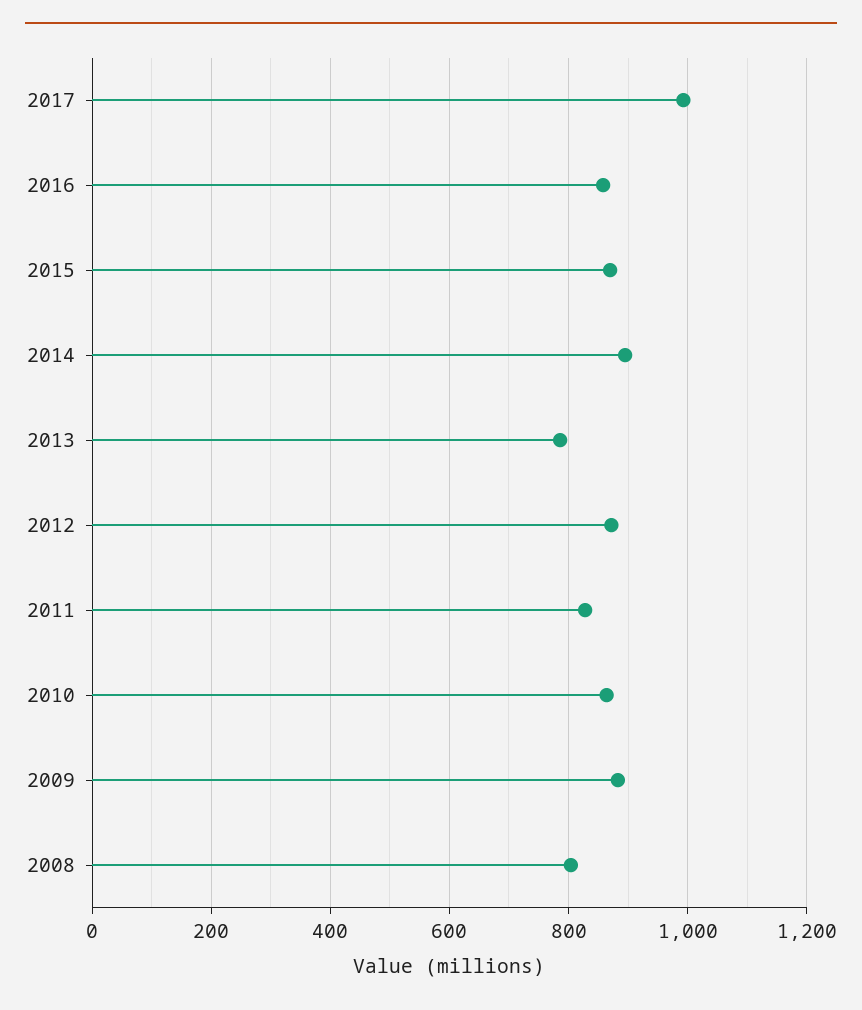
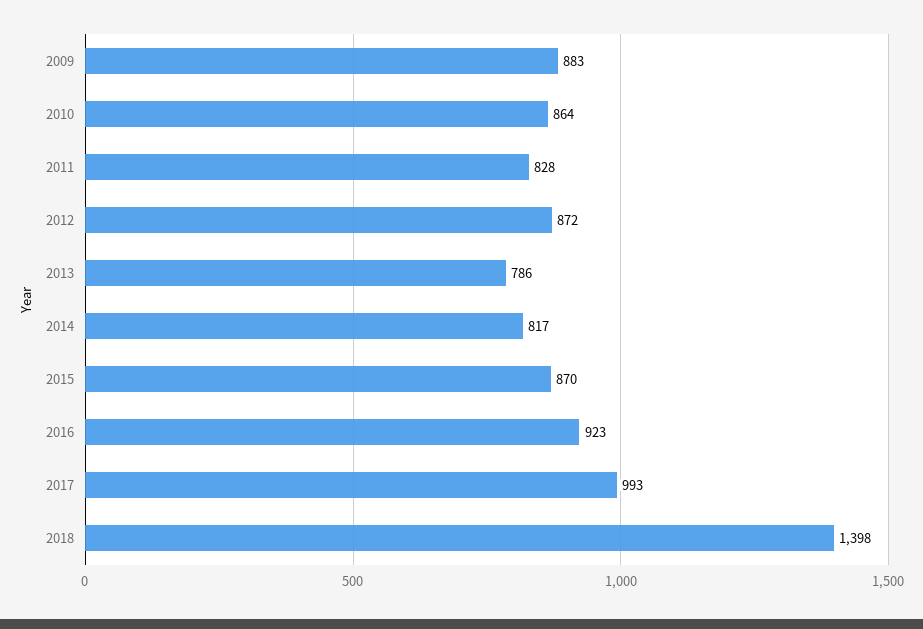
2016: 860 -> 923
2014: 900 -> 817
2008: 800 -> none
2018: none -> 1398

